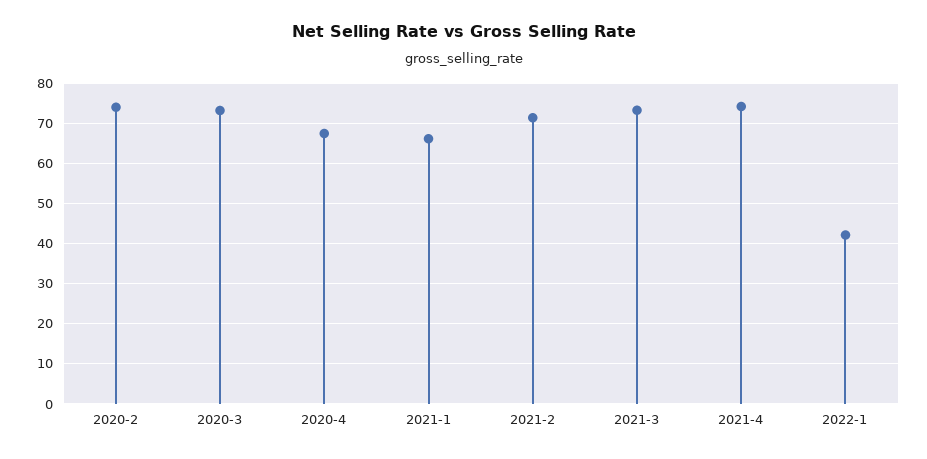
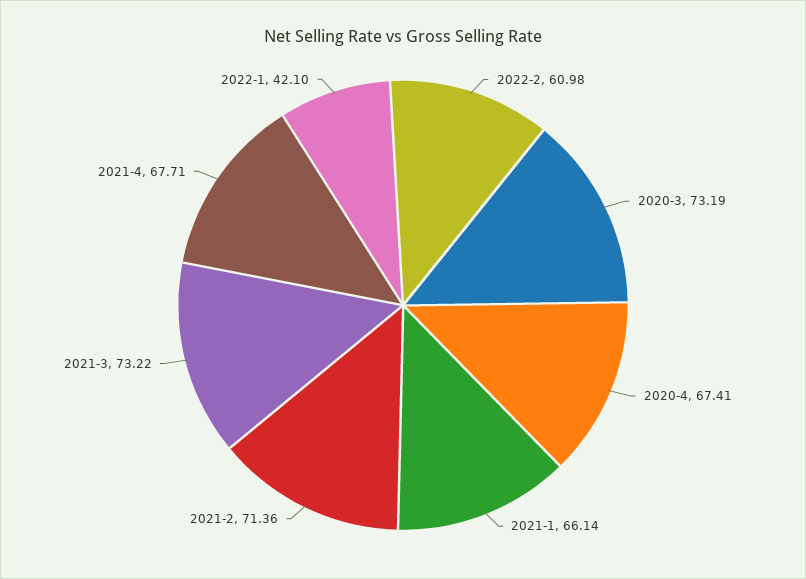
2020-2: 74 -> none
2021-4: 74 -> 67.71
2022-2: none -> 60.98

